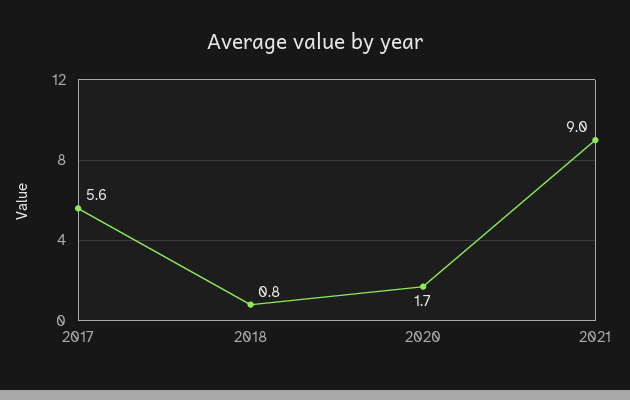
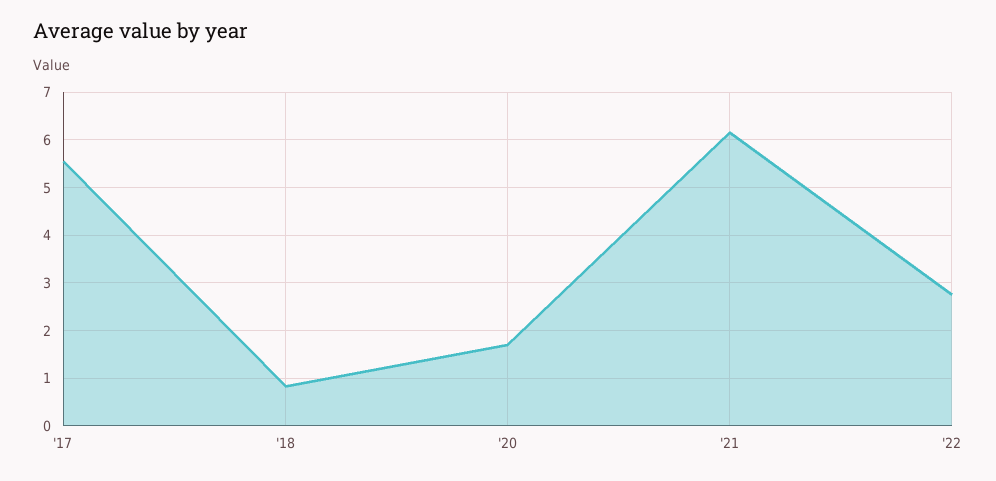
2021: 9 -> 6.2
'22: none -> 2.8

